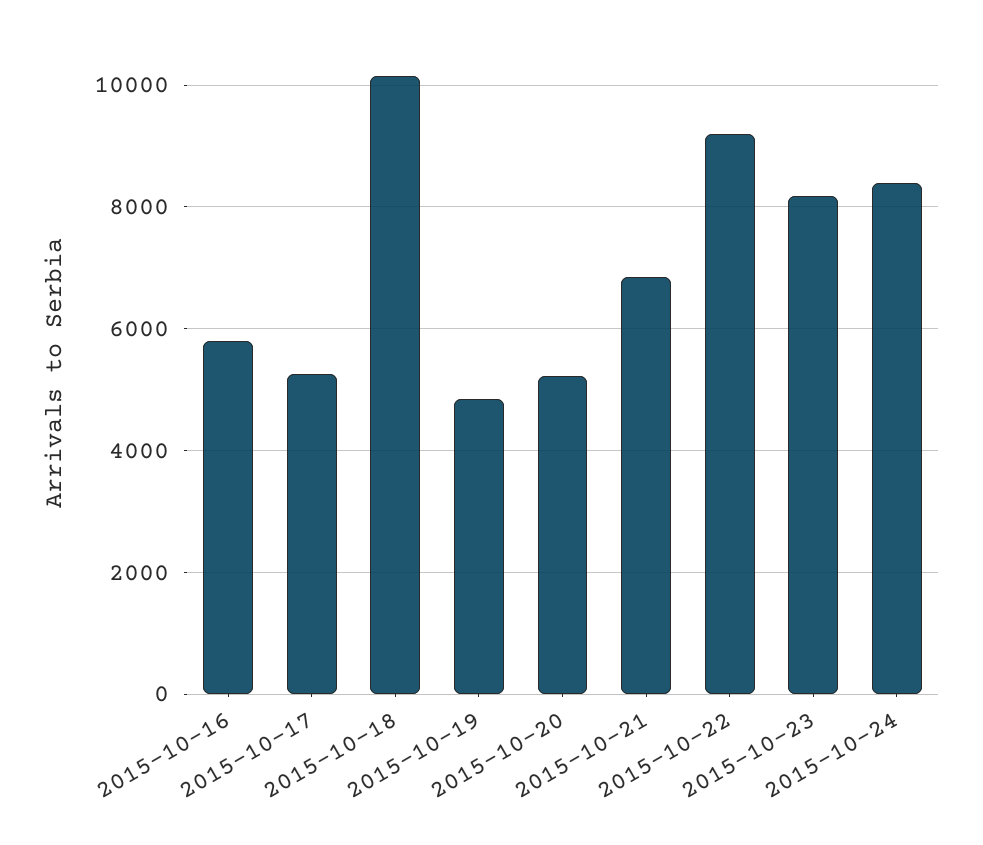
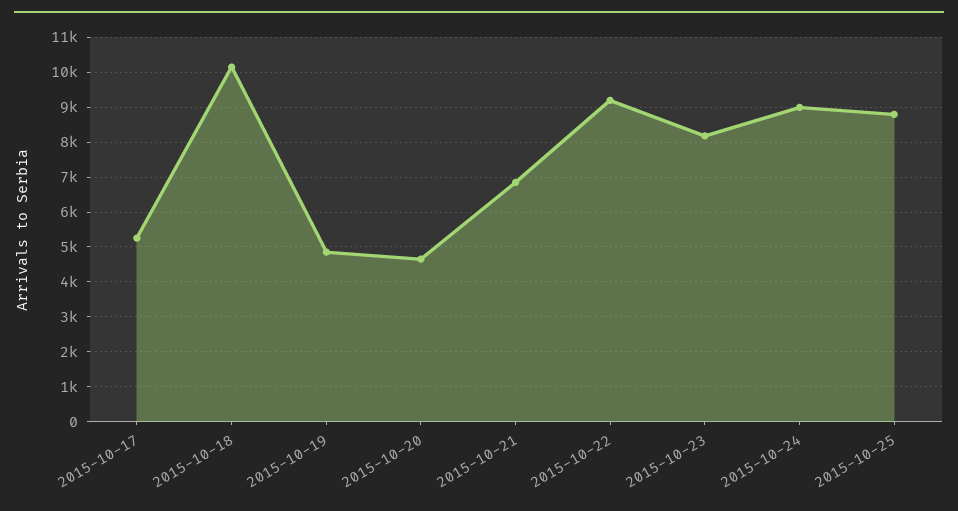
2015-10-16: 5800 -> none
2015-10-20: 5200 -> 4600
2015-10-24: 8400 -> 9000
2015-10-25: none -> 8800

